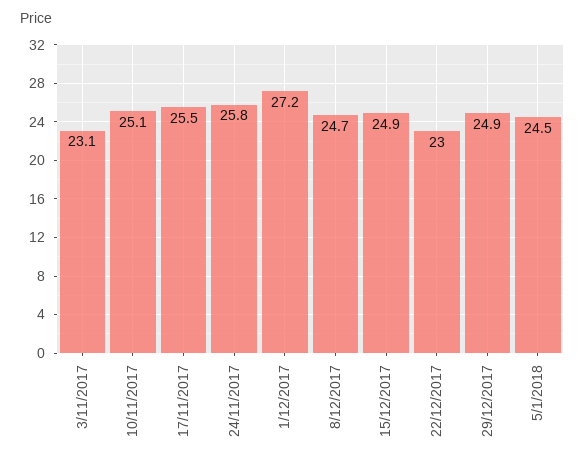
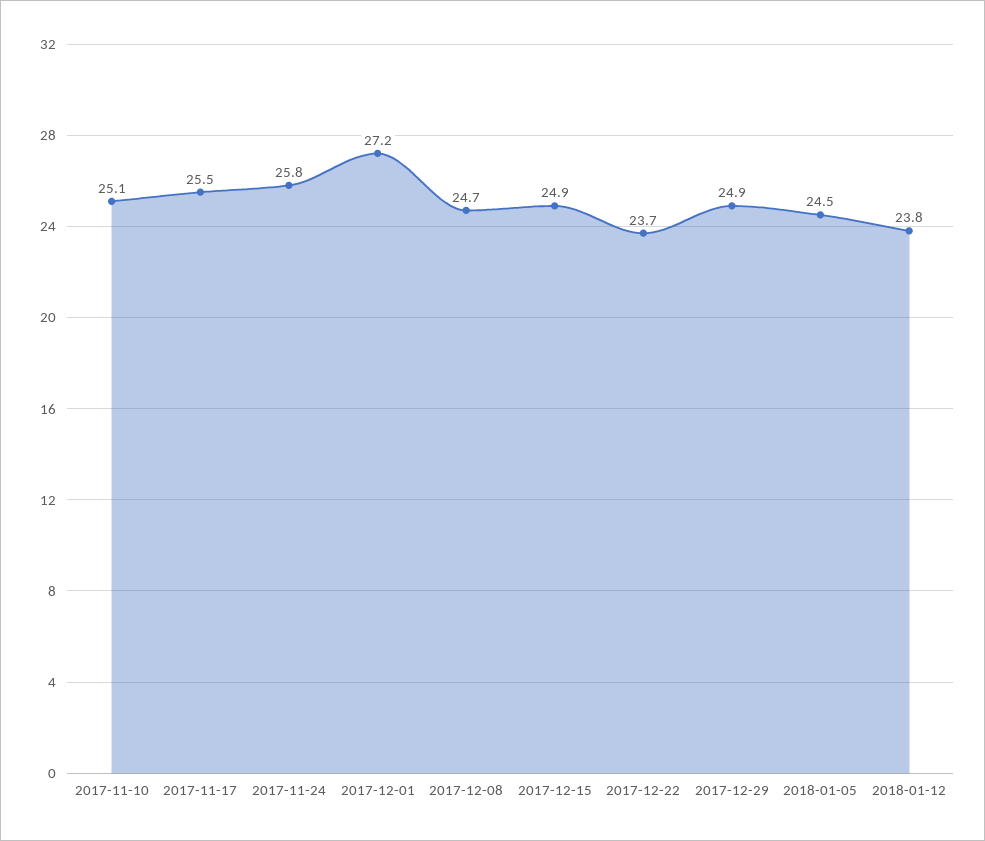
3/11/2017: 23.1 -> none
22/12/2017: 23 -> 23.7
2018-01-12: none -> 23.8

